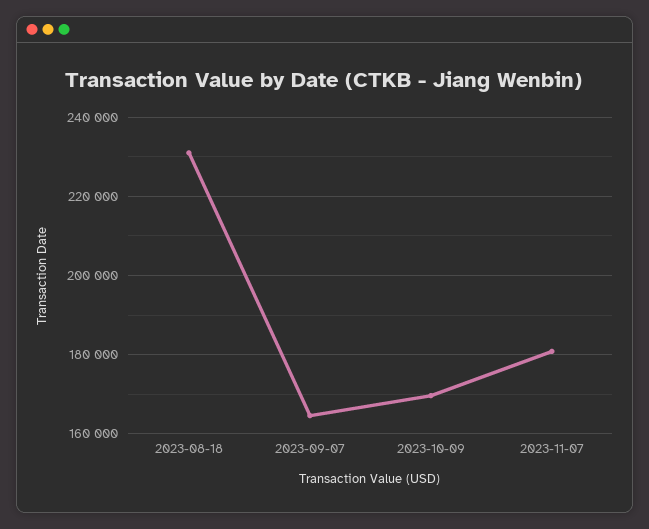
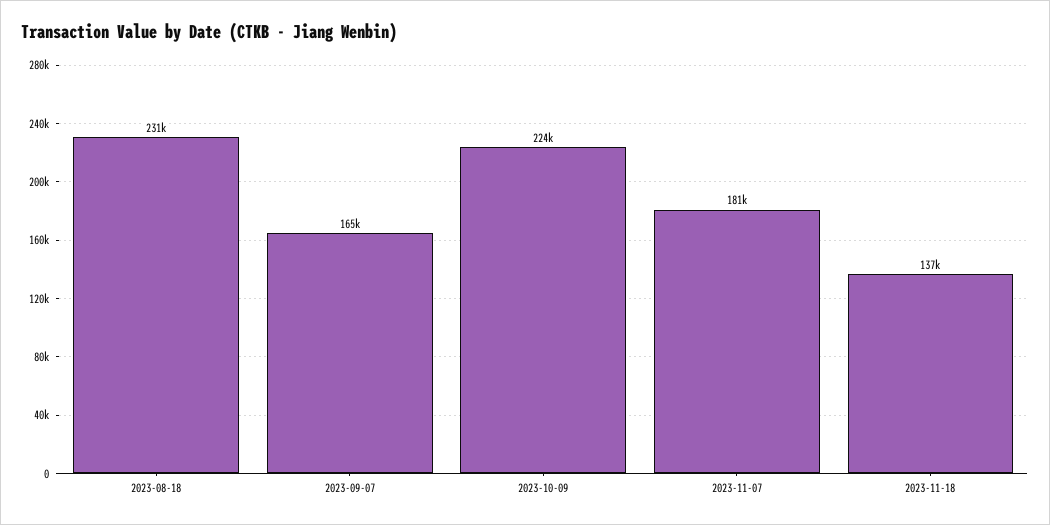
2023-10-09: 170000 -> 224000
2023-11-18: none -> 137000

